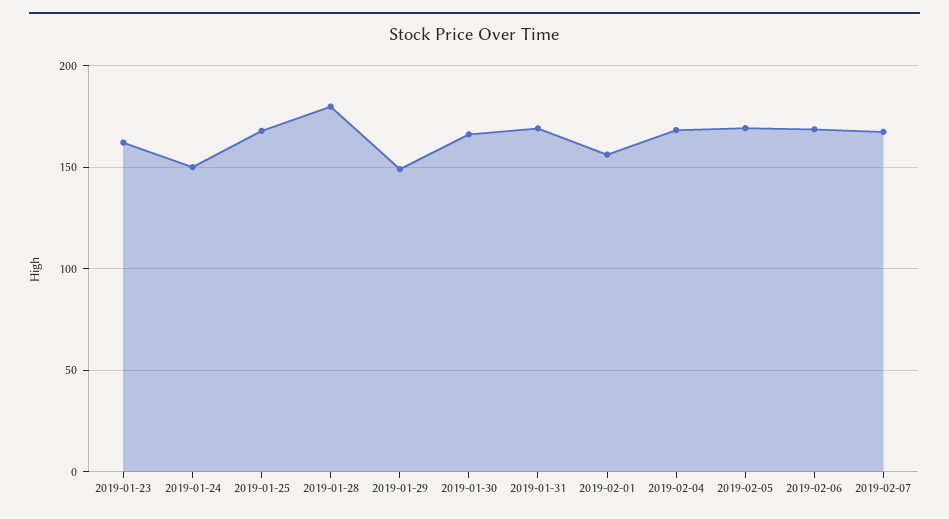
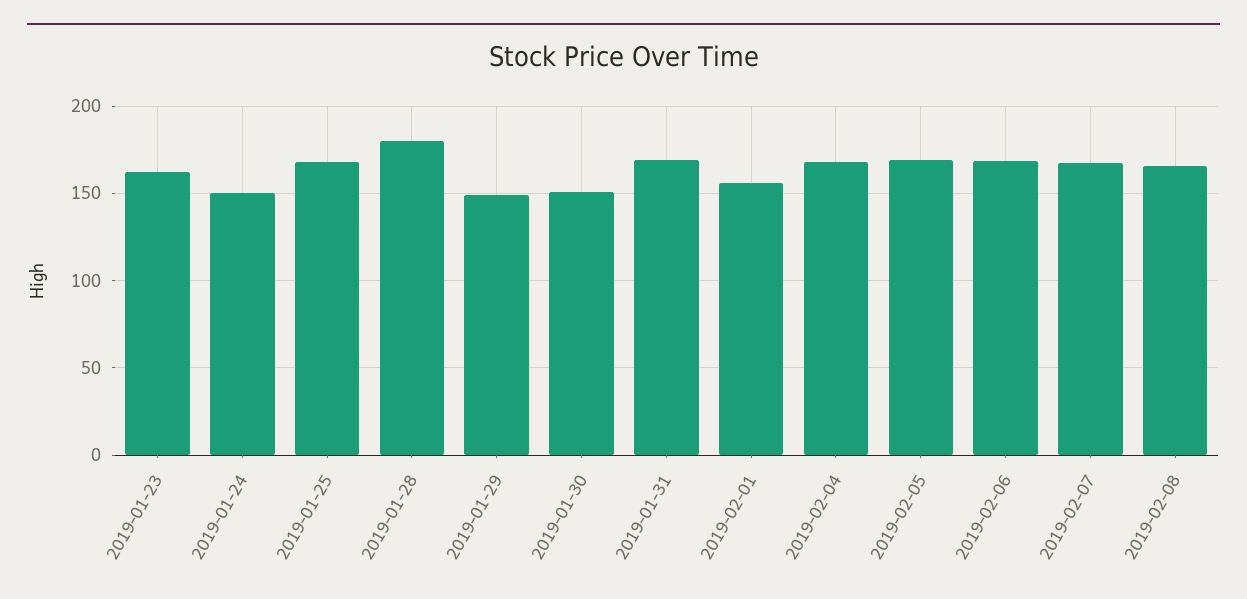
2019-01-30: 165 -> 150
2019-02-08: none -> 165

